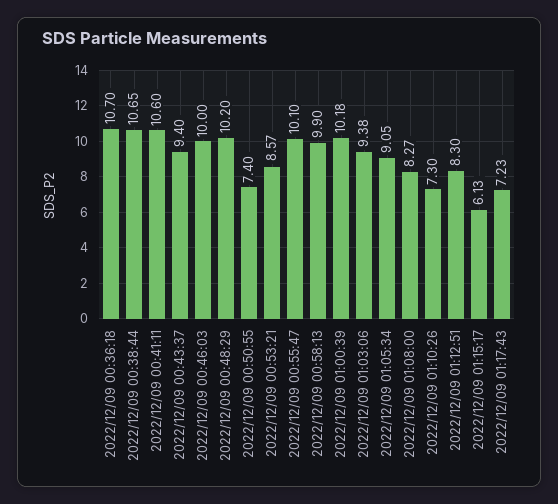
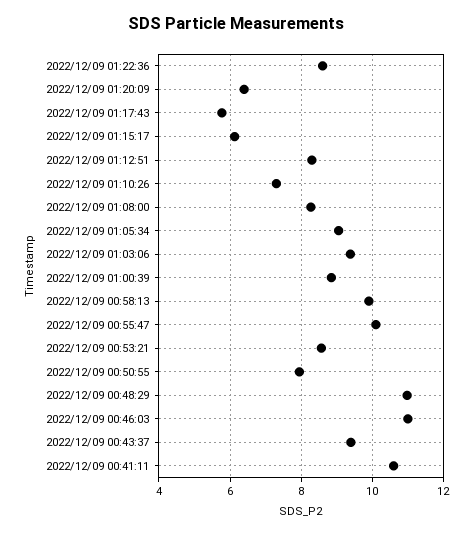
2022/12/09 00:36:18: 10.7 -> none
2022/12/09 00:38:44: 10.65 -> none
2022/12/09 00:46:03: 10 -> 11
2022/12/09 00:48:29: 10.2 -> 11
2022/12/09 00:50:55: 7.4 -> 8
2022/12/09 01:00:39: 10.18 -> 8.8
2022/12/09 01:17:43: 7.23 -> 5.8
2022/12/09 01:22:36: none -> 8.6
2022/12/09 01:20:09: none -> 6.4

